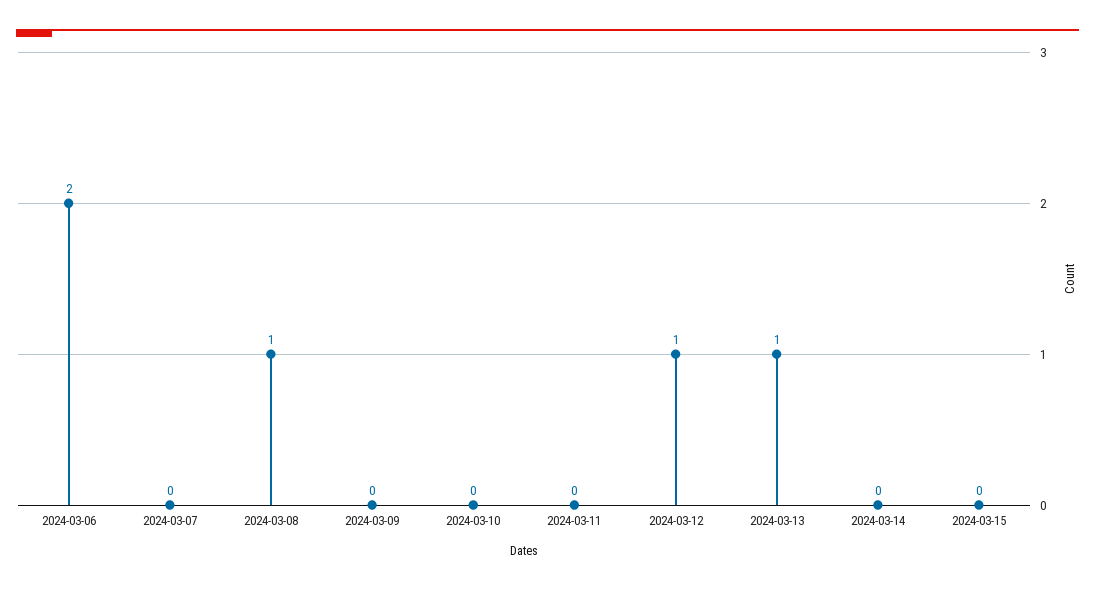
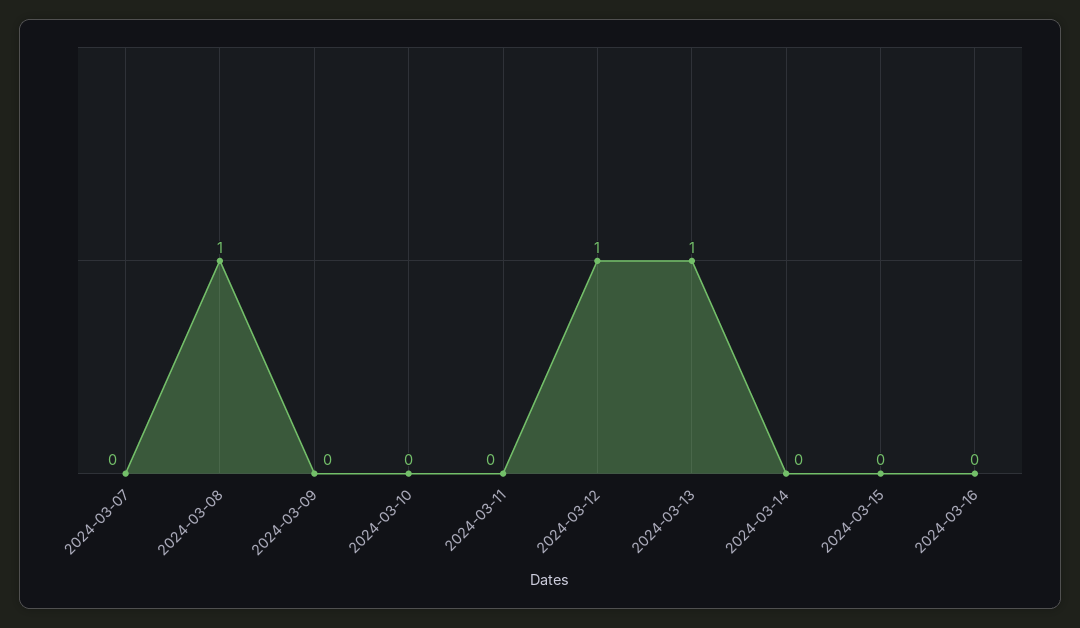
2024-03-06: 2 -> none
2024-03-16: none -> 0

